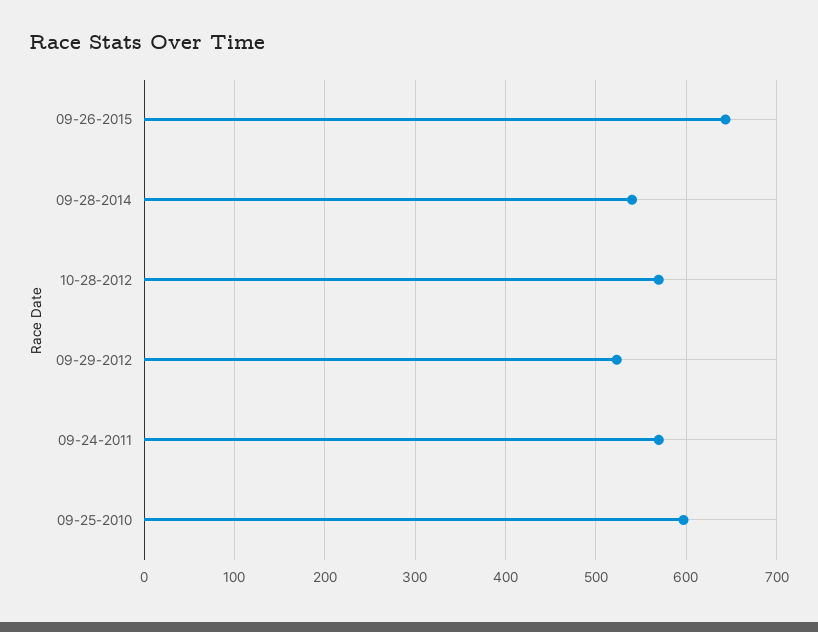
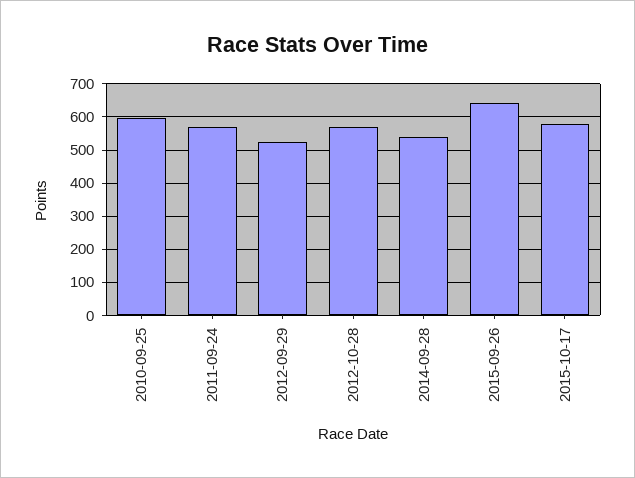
2015-10-17: none -> 580

